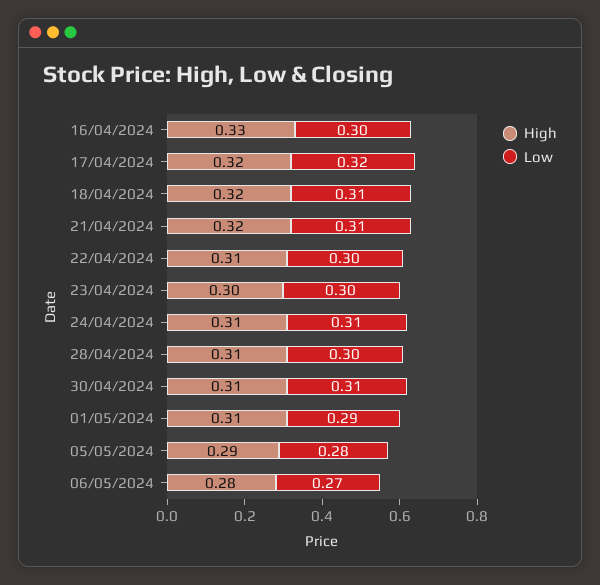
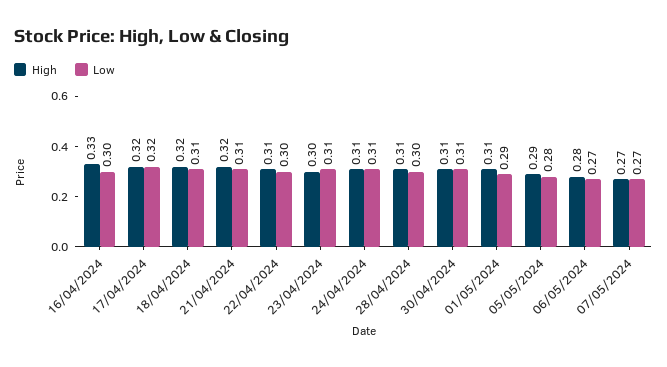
Low, 23/04/2024: 0.3 -> 0.31
High, 07/05/2024: none -> 0.27
Low, 07/05/2024: none -> 0.27

